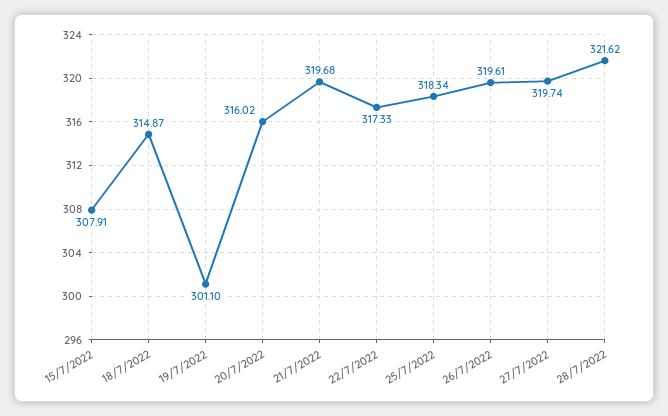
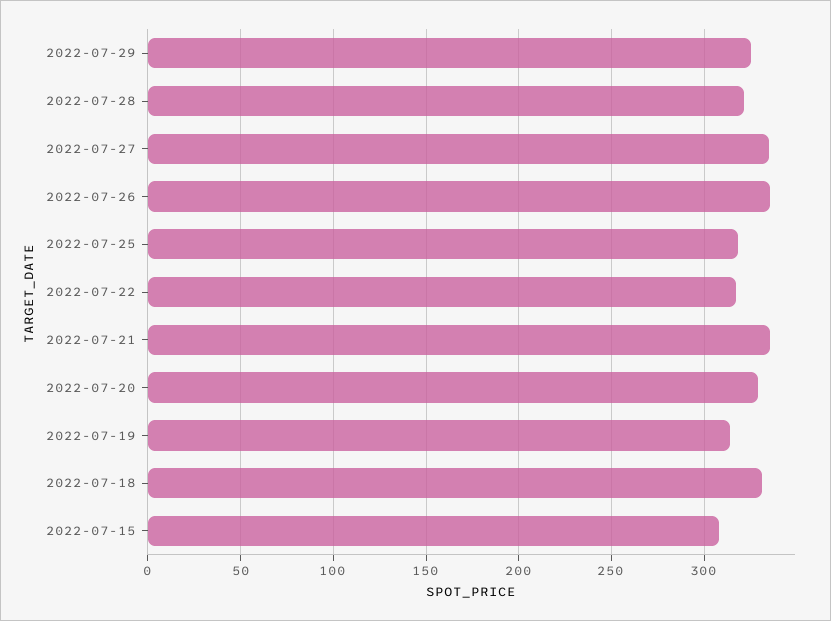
18/7/2022: 314.87 -> 330
19/7/2022: 301.1 -> 315
20/7/2022: 316.02 -> 330
21/7/2022: 319.68 -> 335
26/7/2022: 319.61 -> 335
27/7/2022: 319.74 -> 335
2022-07-29: none -> 325

